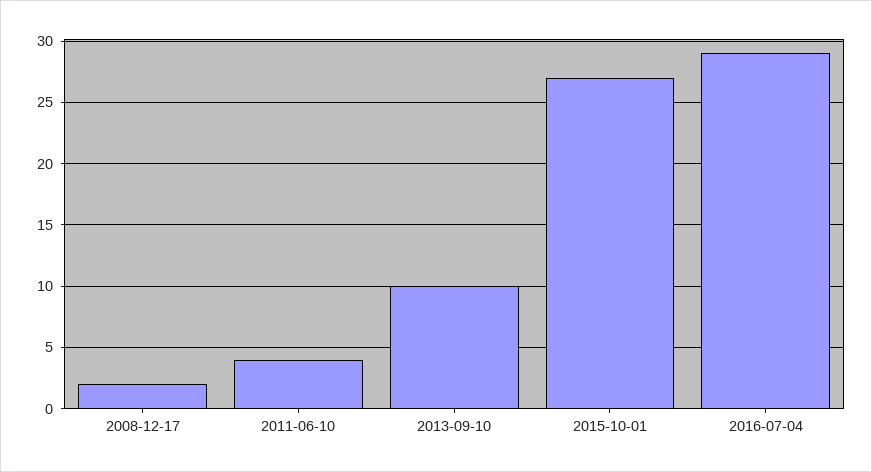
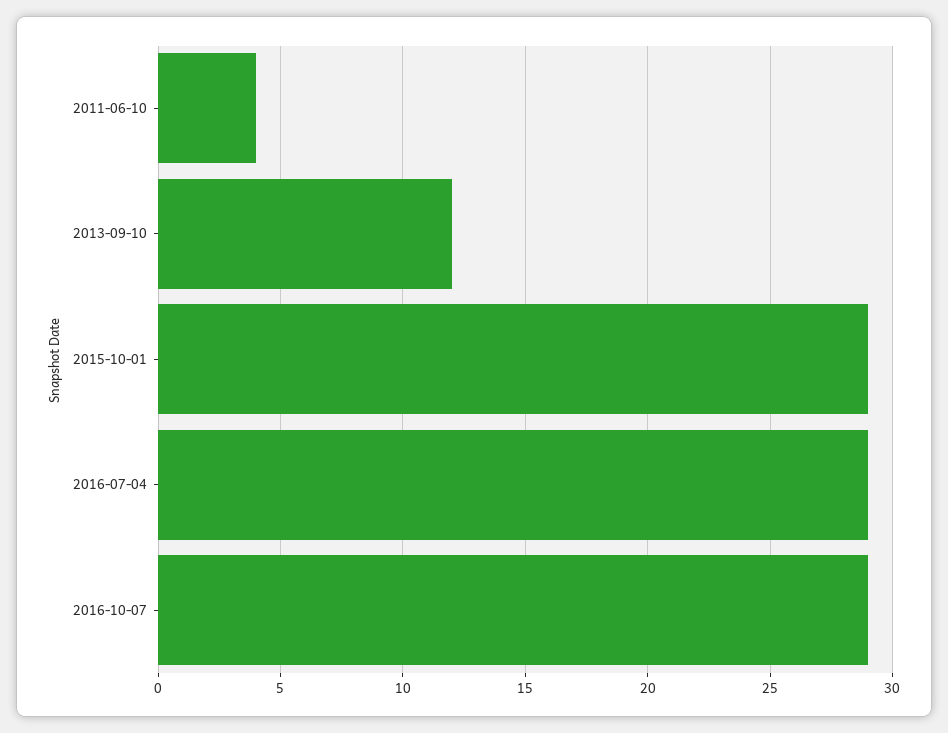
2008-12-17: 2 -> none
2013-09-10: 10 -> 12
2015-10-01: 27 -> 29
2016-10-07: none -> 29

